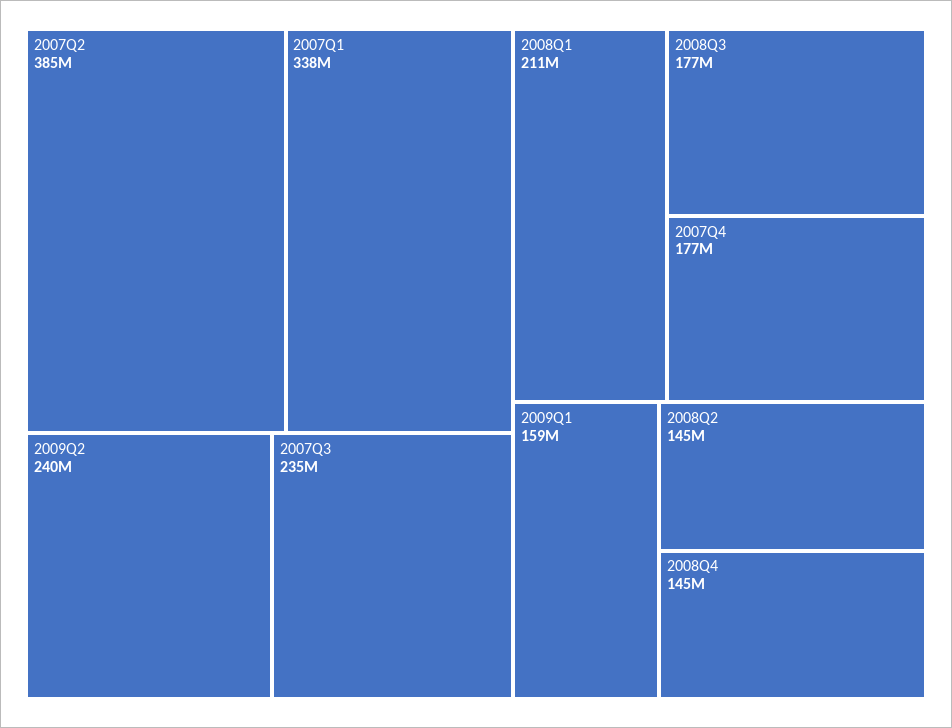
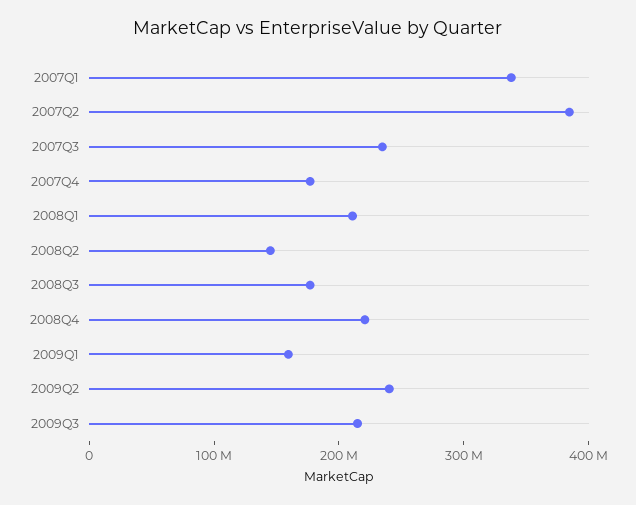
2008Q4: 145000000 -> 220000000
2009Q3: none -> 220000000

